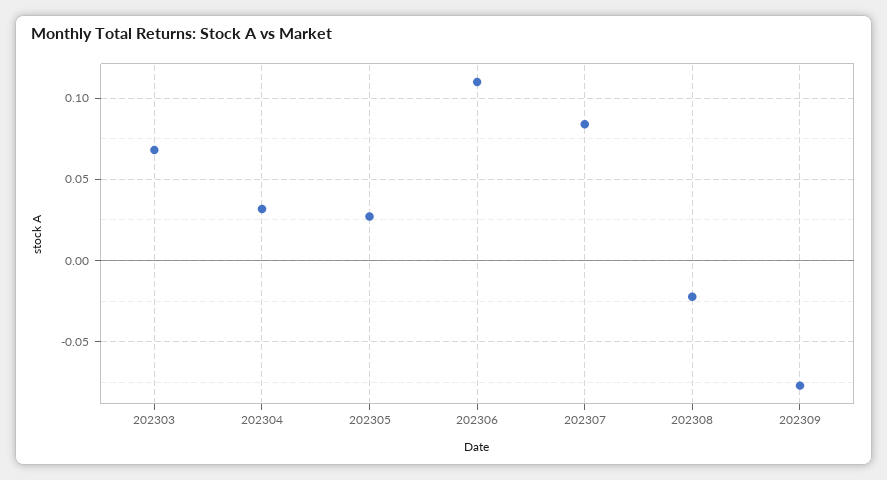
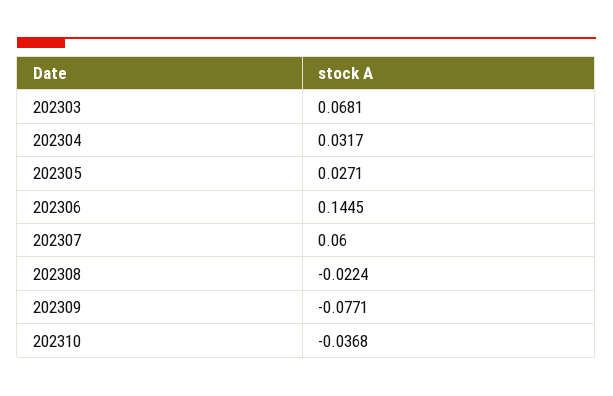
202306: 0.11 -> 0.1445
202307: 0.085 -> 0.06
202310: none -> -0.0368

